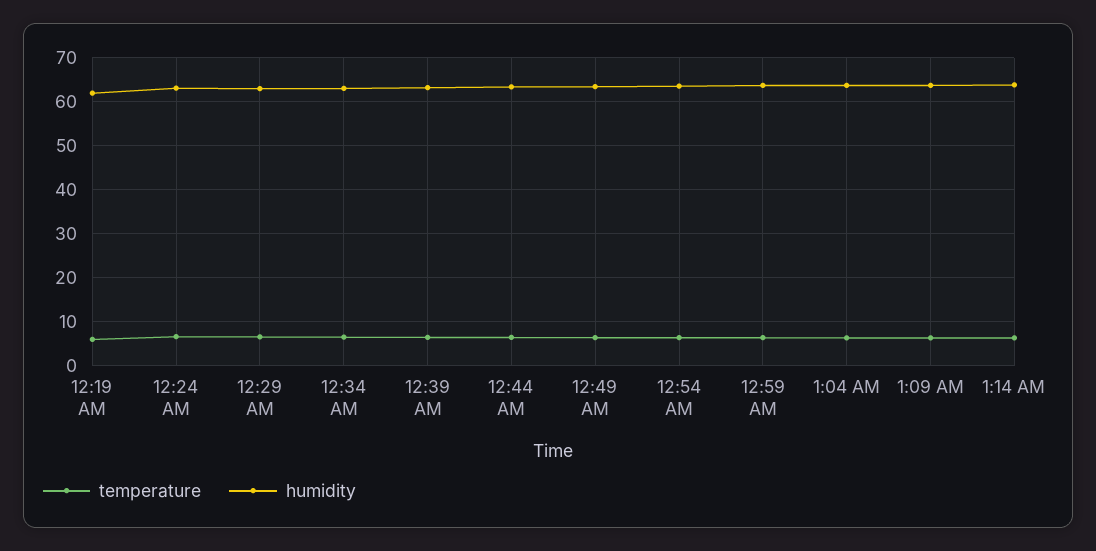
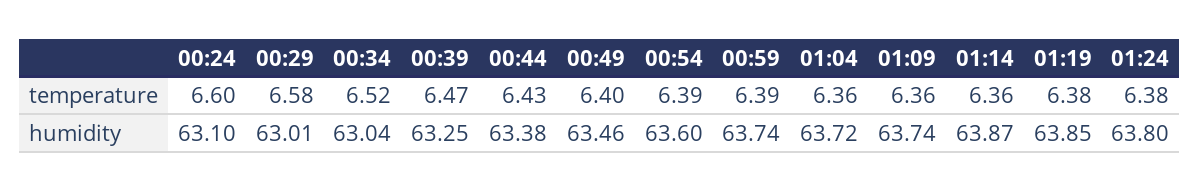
temperature, 12:19 AM: 6 -> none
humidity, 12:19 AM: 62 -> none
temperature, 01:19: none -> 6.38
temperature, 01:24: none -> 6.38
humidity, 01:19: none -> 63.85
humidity, 01:24: none -> 63.8

